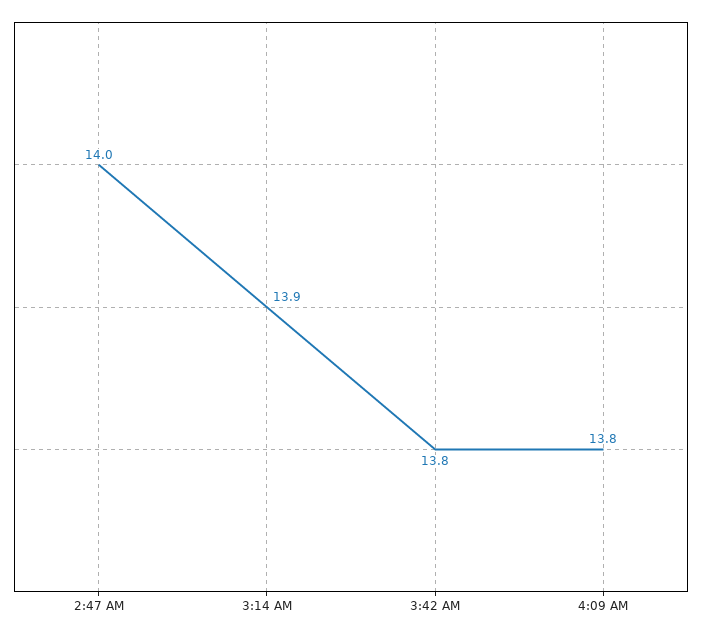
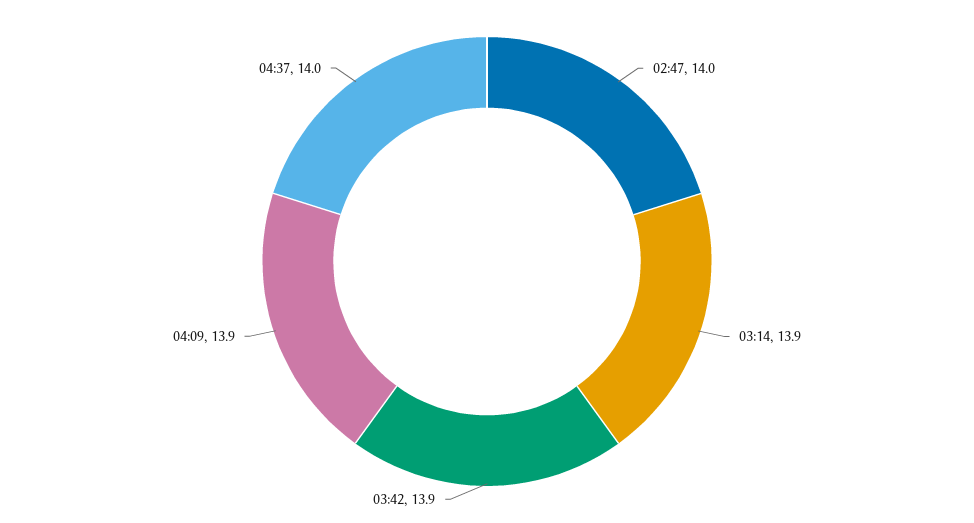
3:42 AM: 13.8 -> 13.9
4:09 AM: 13.8 -> 13.9
04:37: none -> 14

